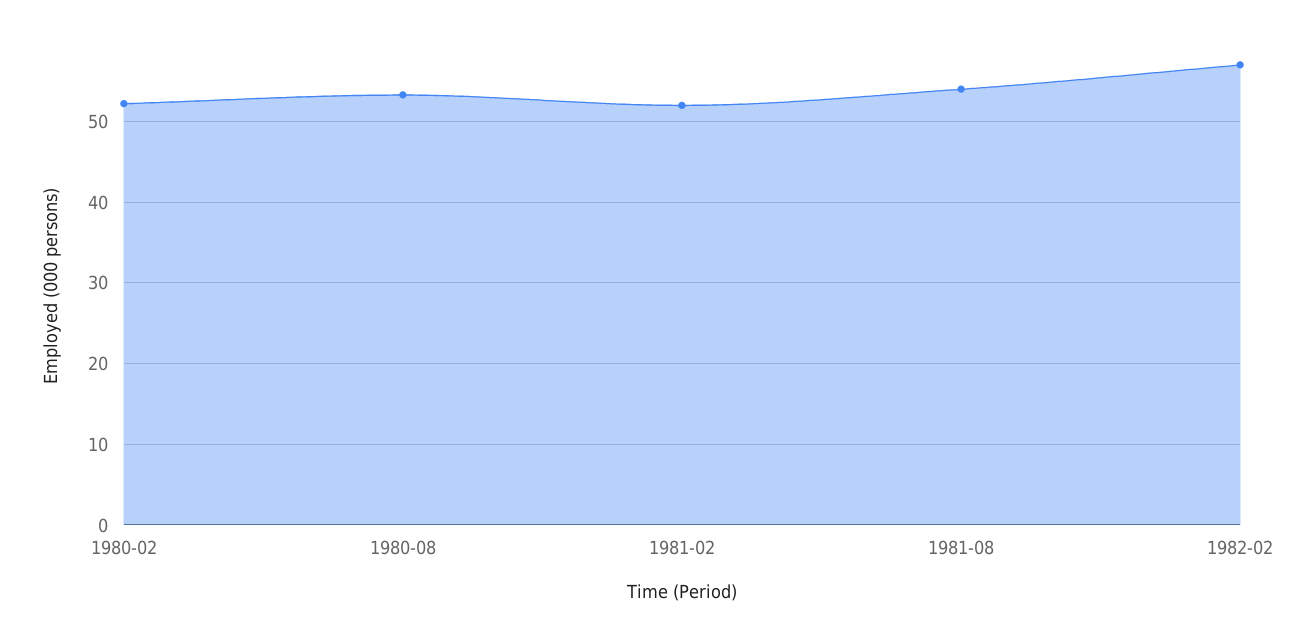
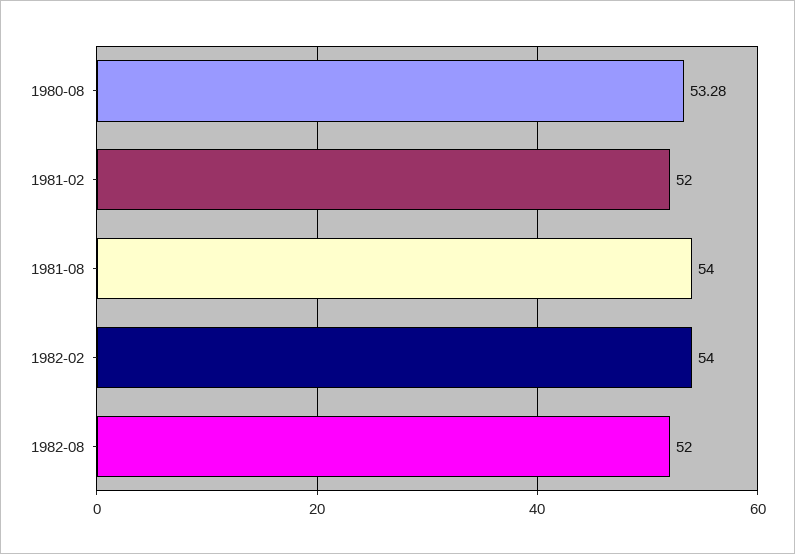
1980-02: 52 -> none
1982-02: 57 -> 54
1982-08: none -> 52

